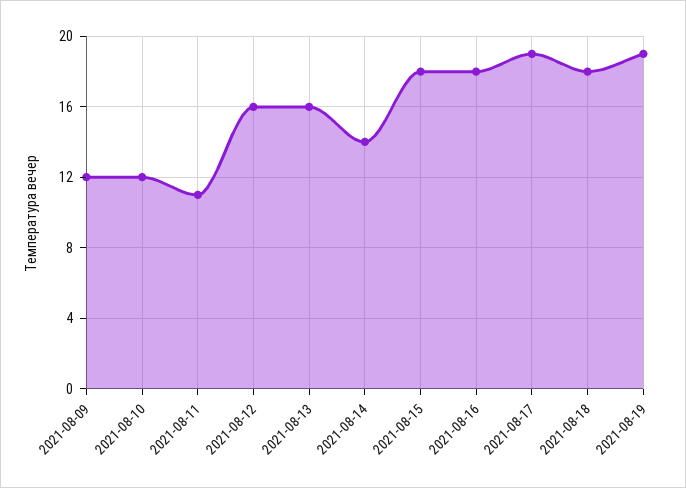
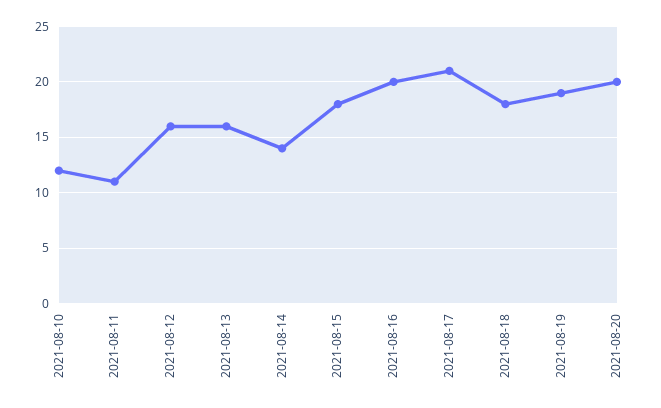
2021-08-09: 12 -> none
2021-08-16: 18 -> 20
2021-08-17: 19 -> 21
2021-08-20: none -> 20

